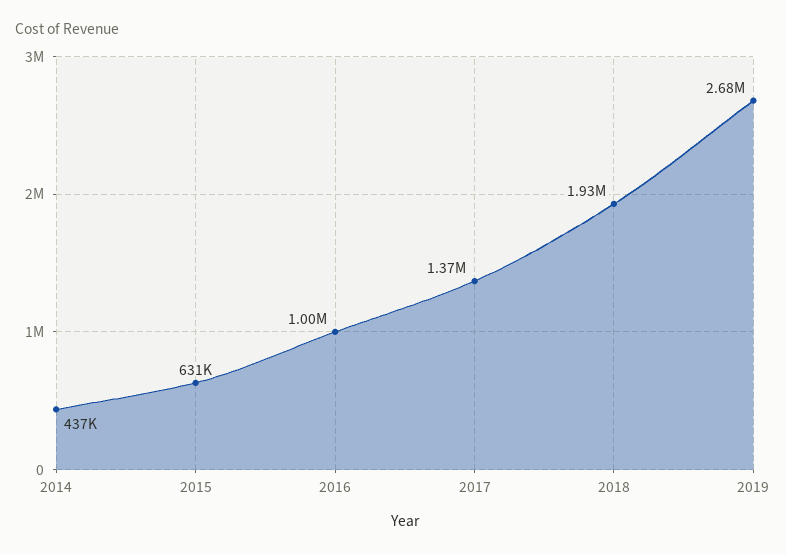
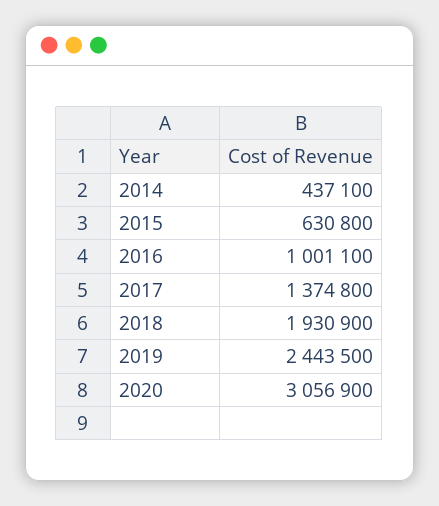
2019: 2680000 -> 2443500
2020: none -> 3056900

